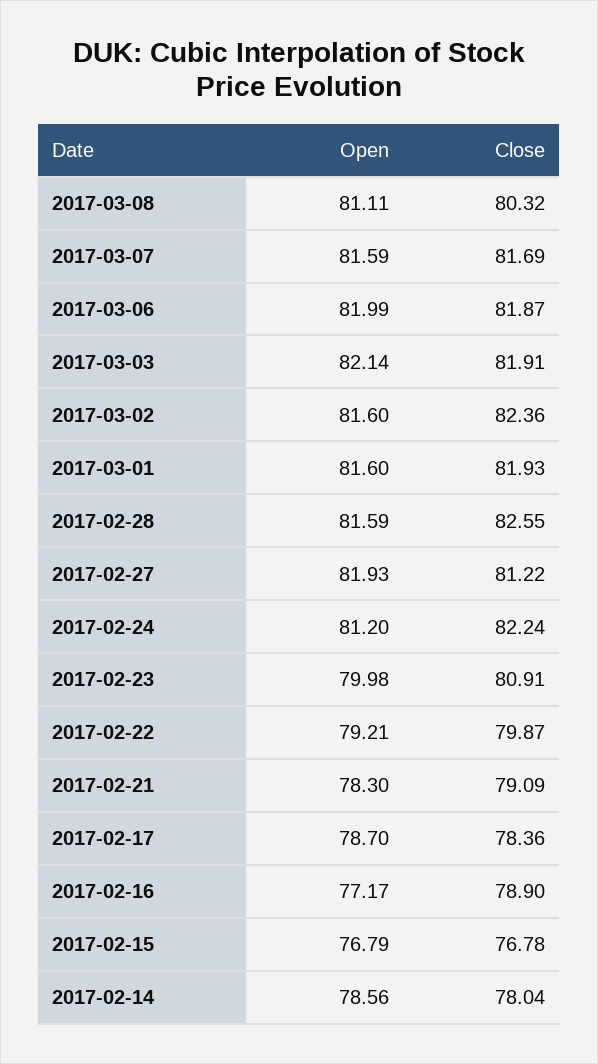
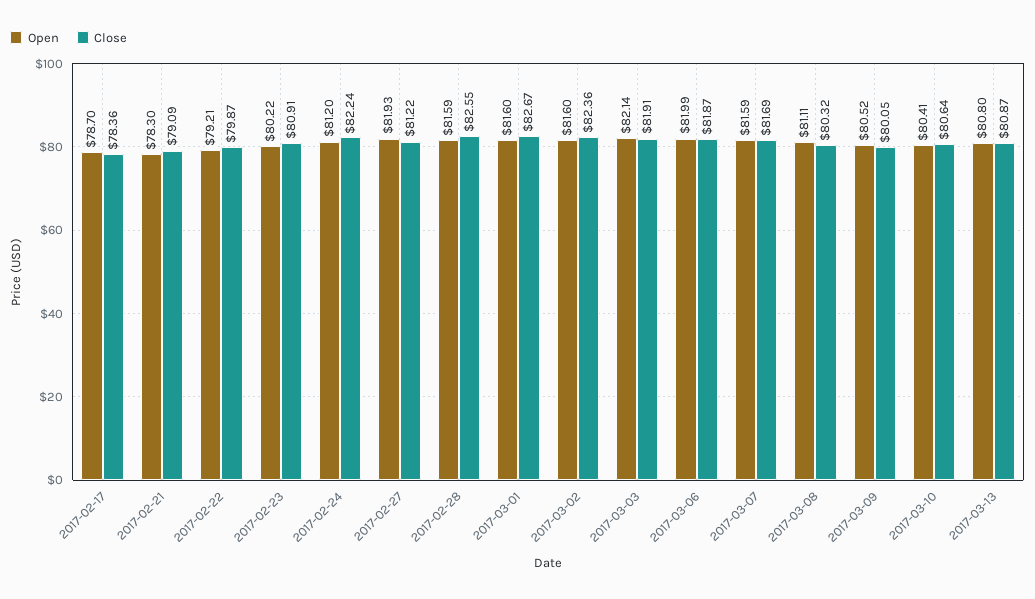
Close, 2017-03-01: 81.93 -> 82.67
Open, 2017-02-23: 79.98 -> 80.22
Open, 2017-02-16: 77.17 -> none
Close, 2017-02-16: 78.9 -> none
Open, 2017-02-15: 76.79 -> none
Close, 2017-02-15: 76.78 -> none
Open, 2017-02-14: 78.56 -> none
Close, 2017-02-14: 78.04 -> none
Open, 2017-03-09: none -> 80.52
Close, 2017-03-09: none -> 80.05
Open, 2017-03-10: none -> 80.41
Close, 2017-03-10: none -> 80.64
Open, 2017-03-13: none -> 80.8
Close, 2017-03-13: none -> 80.87

